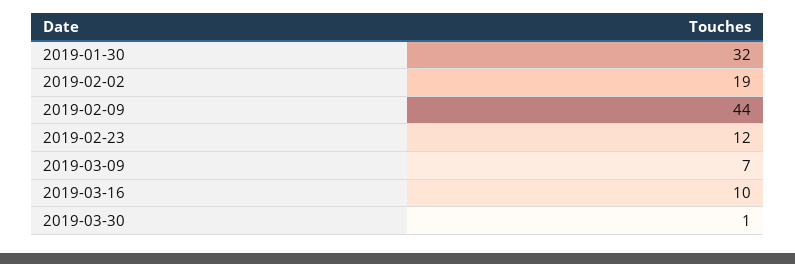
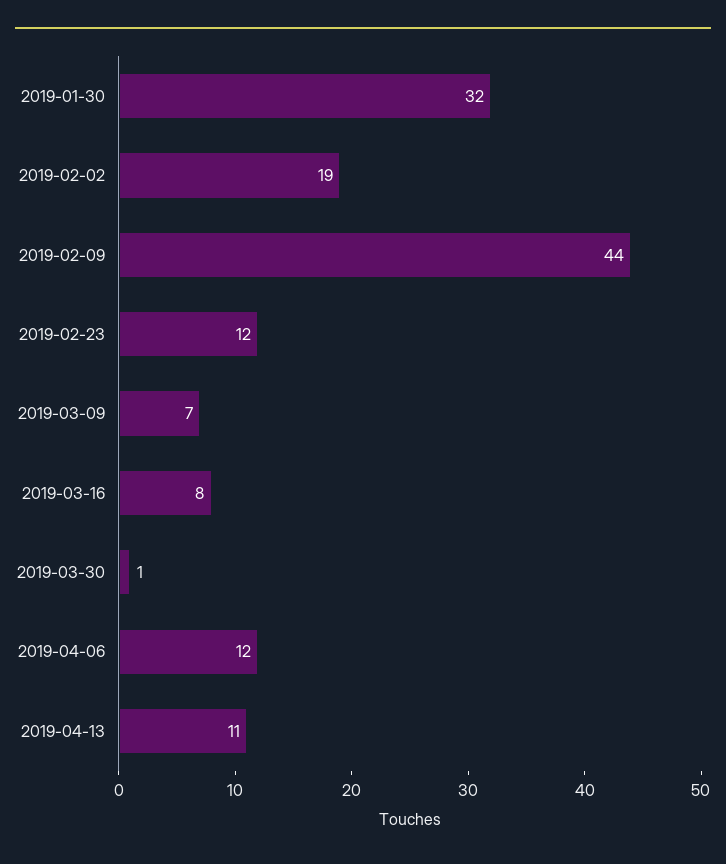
2019-03-16: 10 -> 8
2019-04-06: none -> 12
2019-04-13: none -> 11

